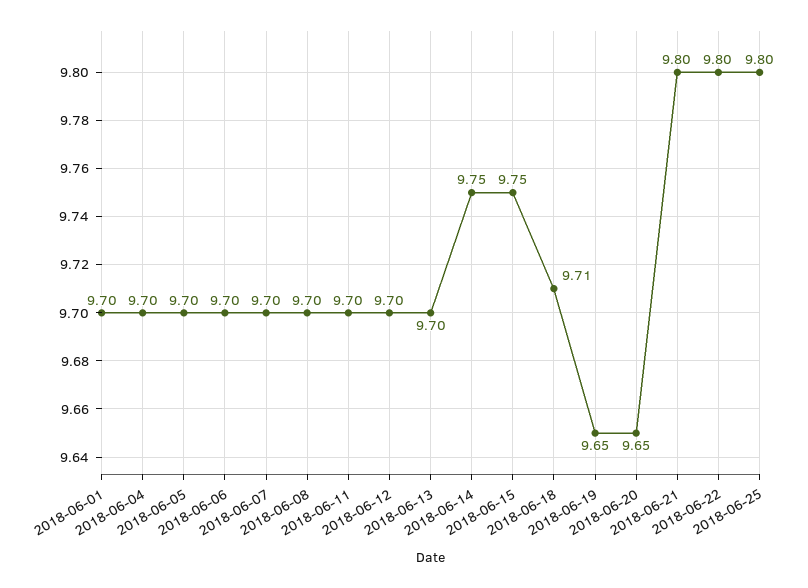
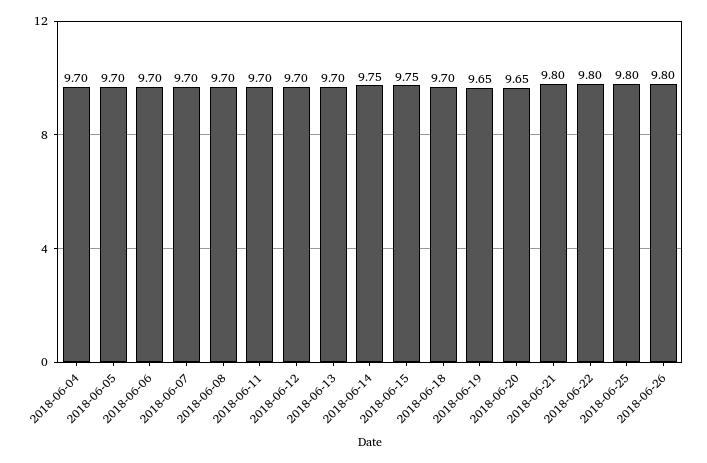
2018-06-01: 9.7 -> none
2018-06-18: 9.71 -> 9.7
2018-06-26: none -> 9.8

